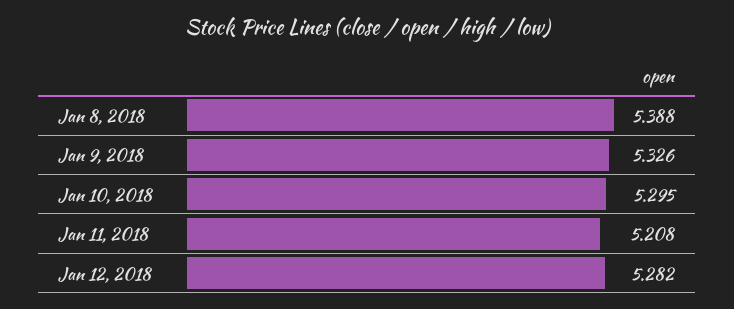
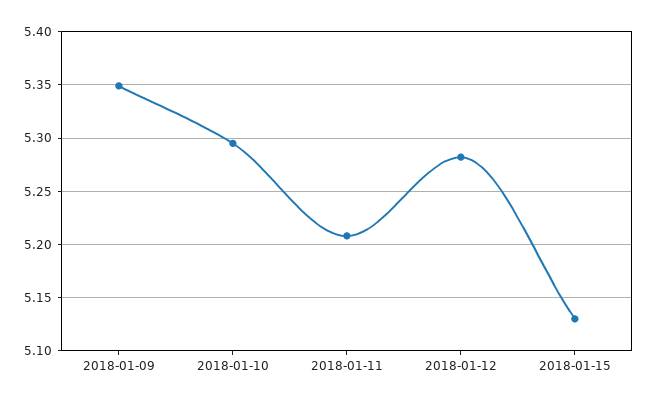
Jan 8, 2018: 5.388 -> none
Jan 9, 2018: 5.326 -> 5.35
2018-01-15: none -> 5.13

